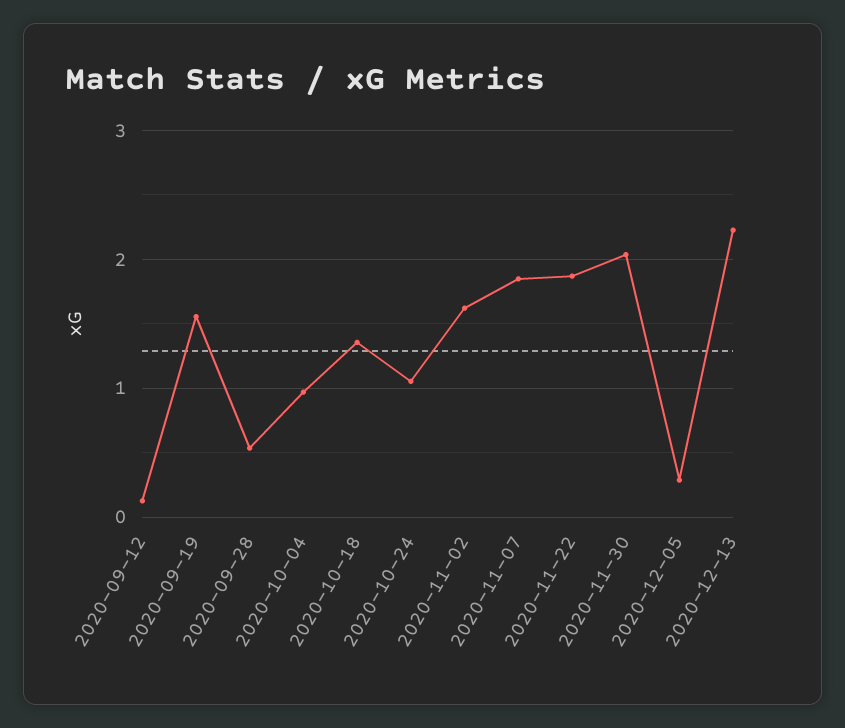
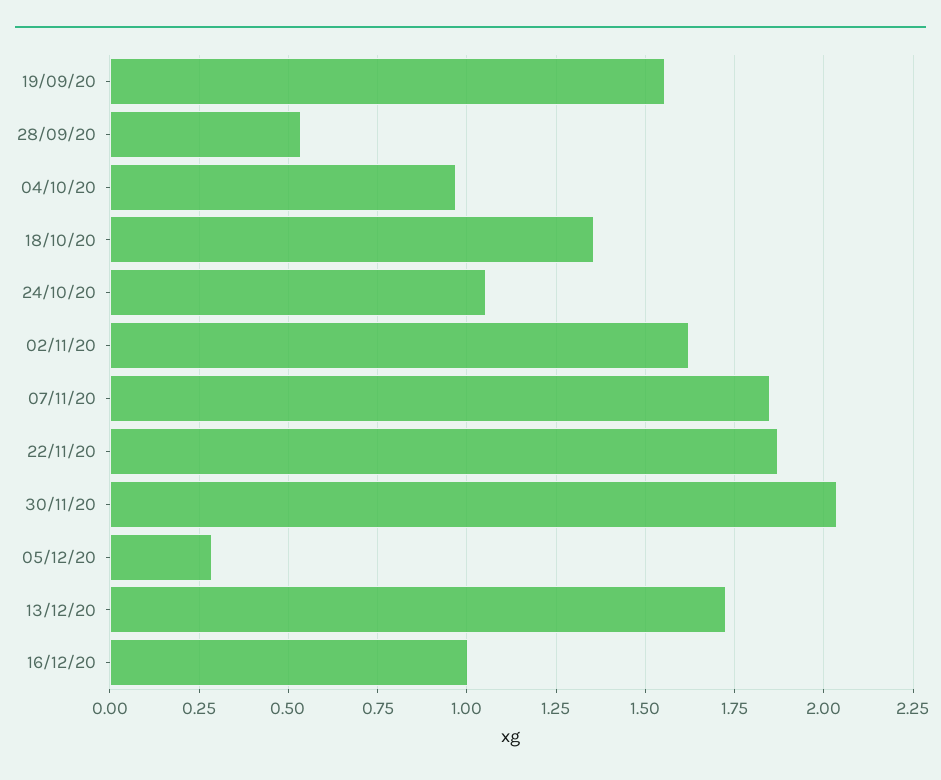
2020-09-12: 0.1 -> none
2020-12-13: 2.2 -> 1.725
16/12/20: none -> 1

